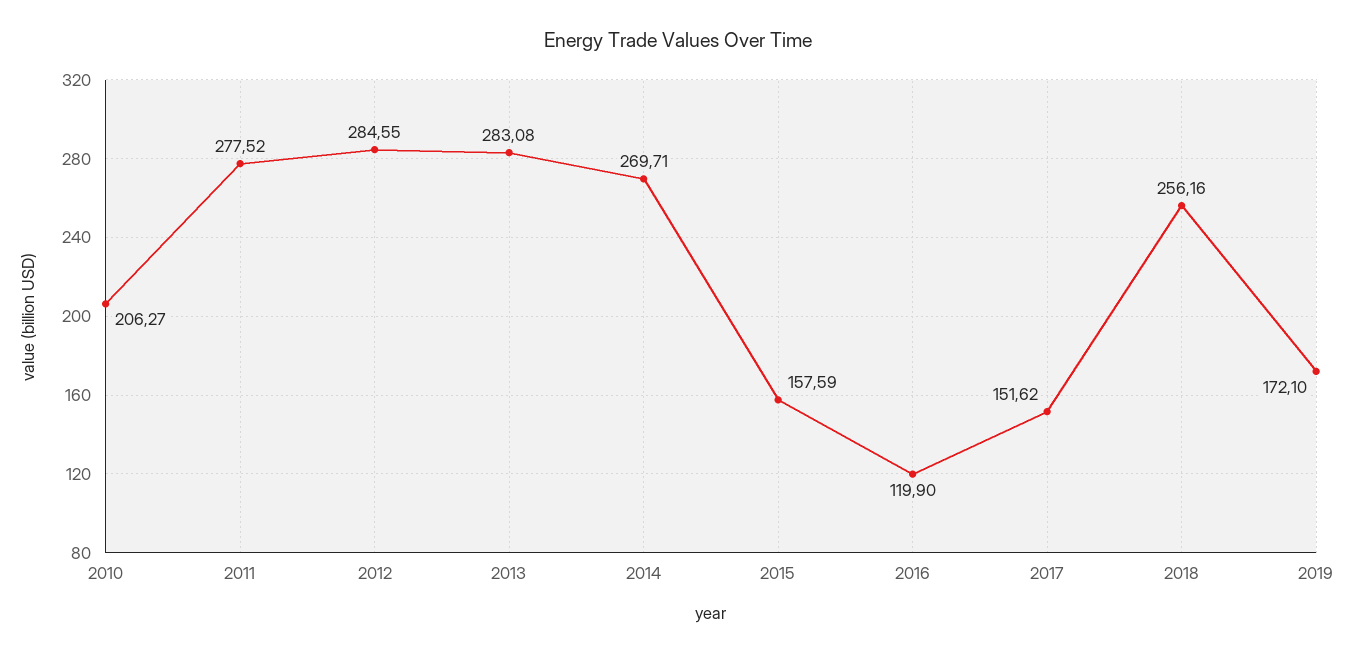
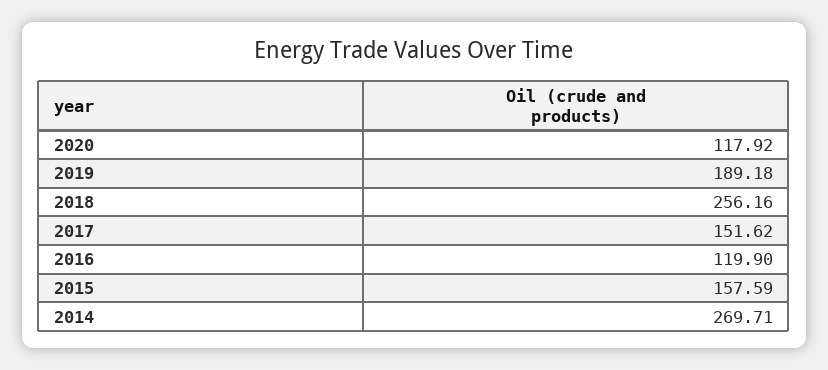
2010: 206.27 -> none
2011: 277.52 -> none
2012: 284.55 -> none
2013: 283.08 -> none
2019: 172.1 -> 189.18
2020: none -> 117.92

